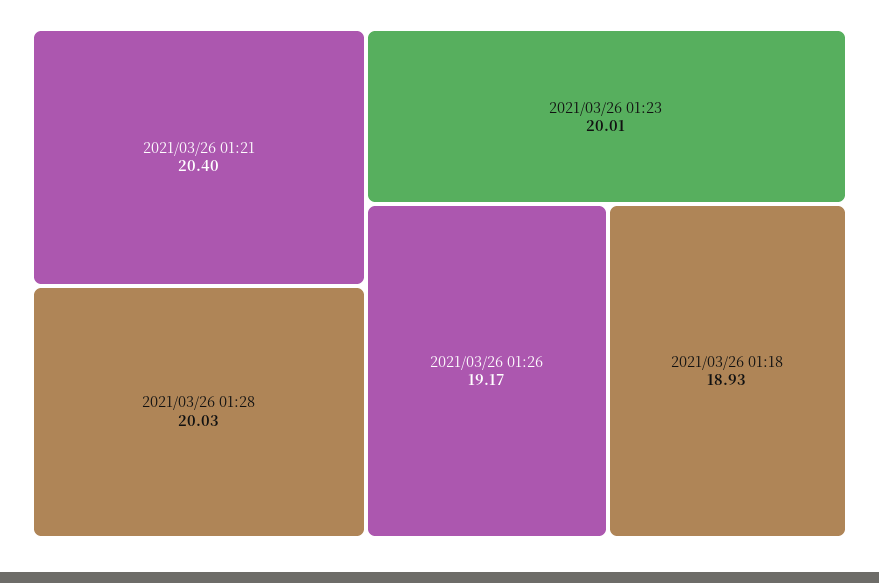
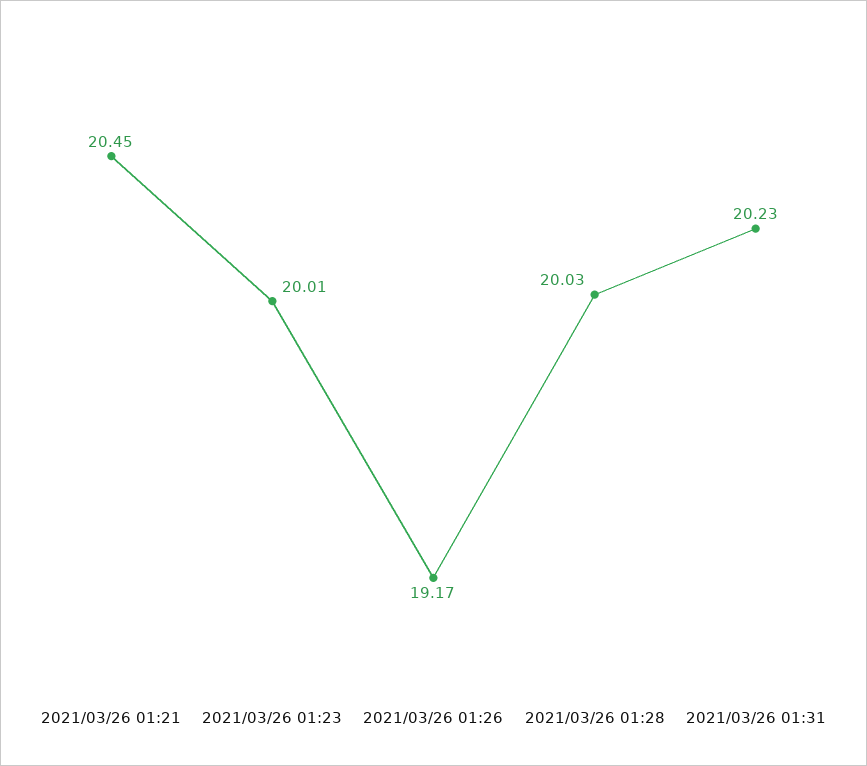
2021/03/26 01:21: 20.4 -> 20.45
2021/03/26 01:18: 18.93 -> none
2021/03/26 01:31: none -> 20.23

